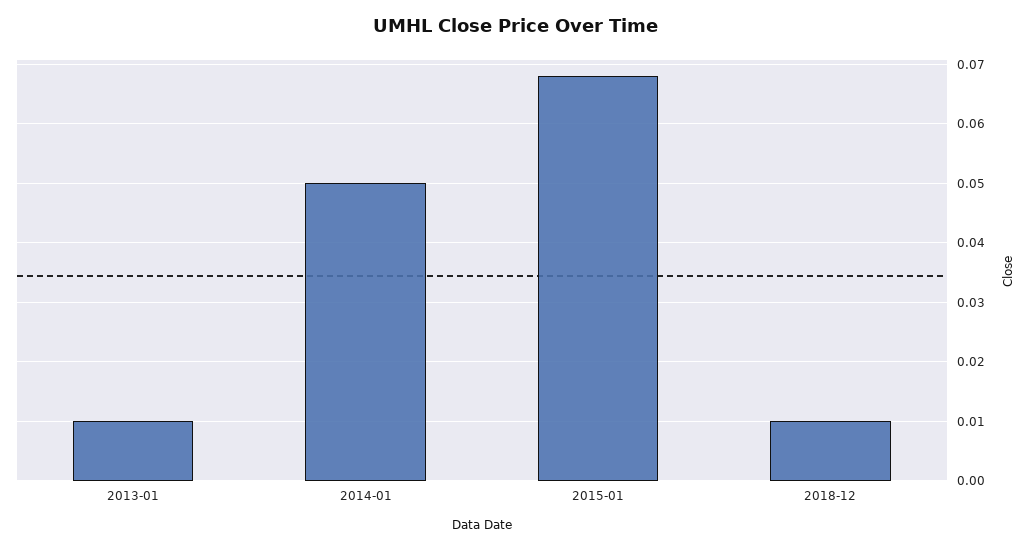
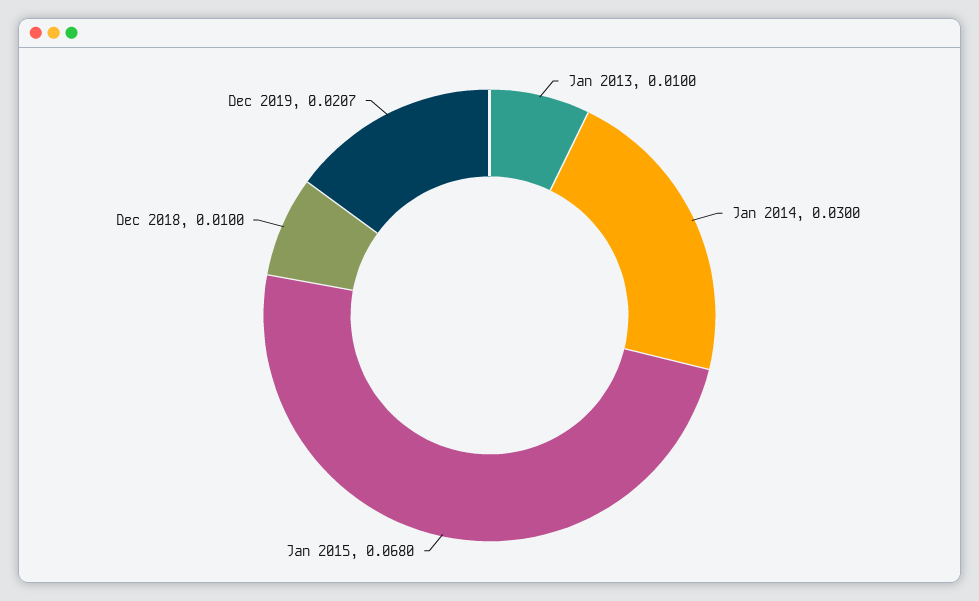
2014-01: 0.05 -> 0.03
Dec 2019: none -> 0.0207

